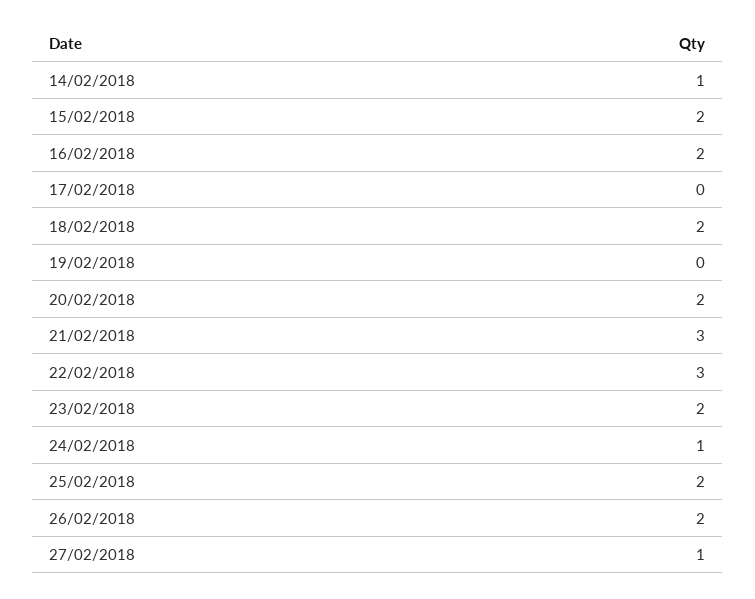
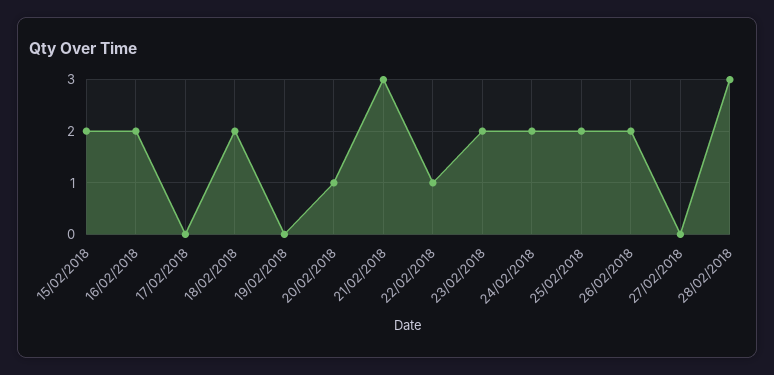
14/02/2018: 1 -> none
20/02/2018: 2 -> 1
22/02/2018: 3 -> 1
24/02/2018: 1 -> 2
27/02/2018: 1 -> 0
28/02/2018: none -> 3

